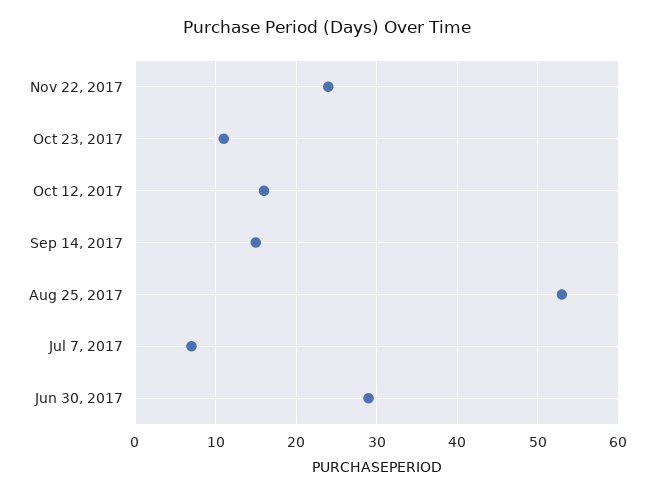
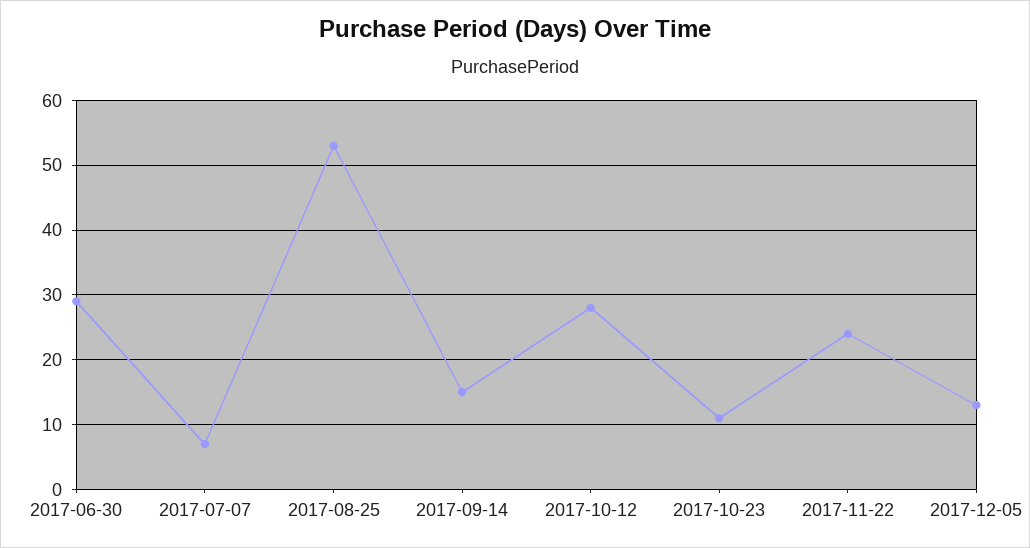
Oct 12, 2017: 16 -> 28
2017-12-05: none -> 13

